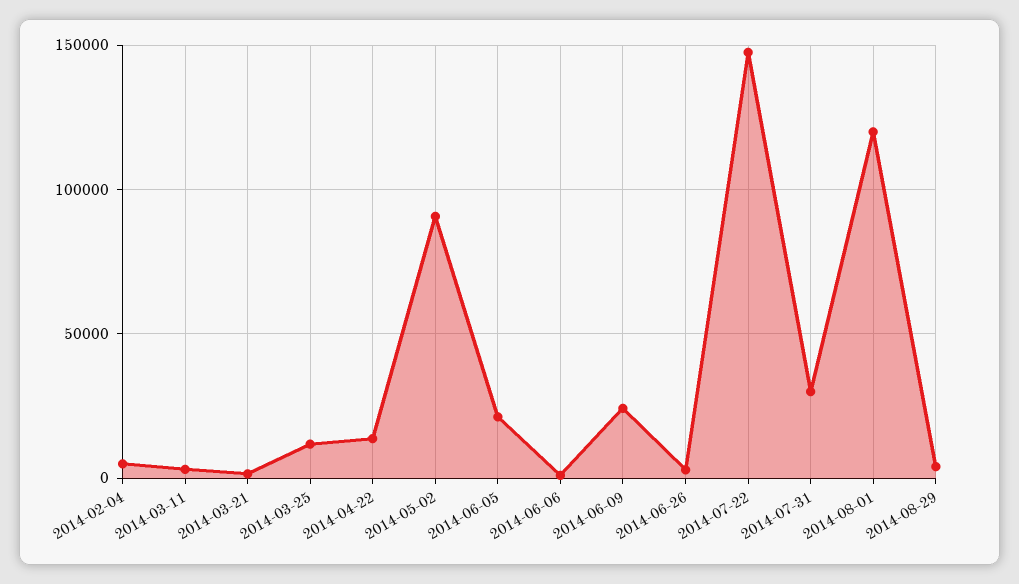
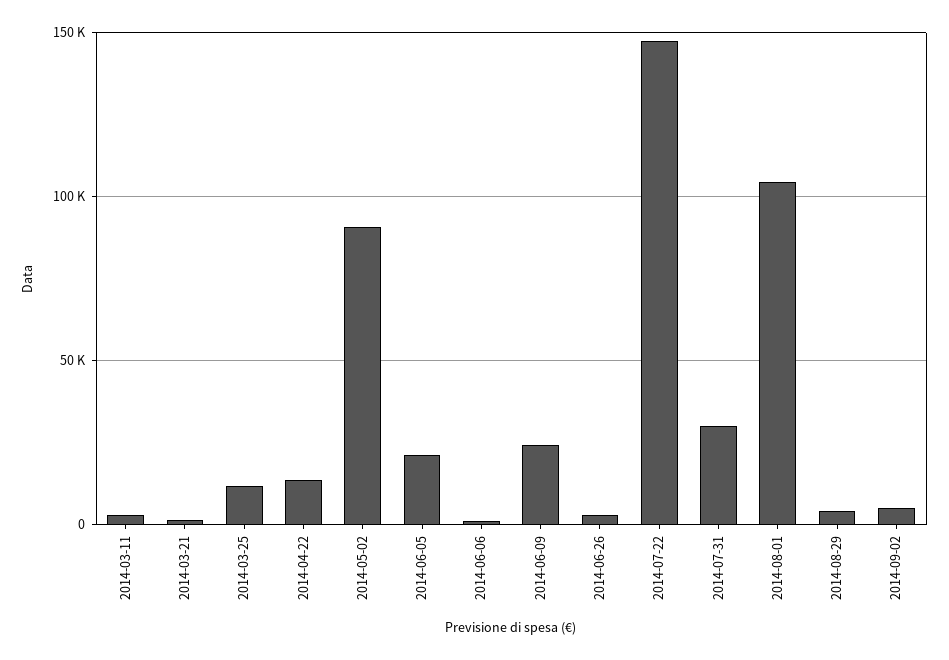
2014-02-04: 5000 -> none
2014-08-01: 120000 -> 105000
2014-09-02: none -> 5000

